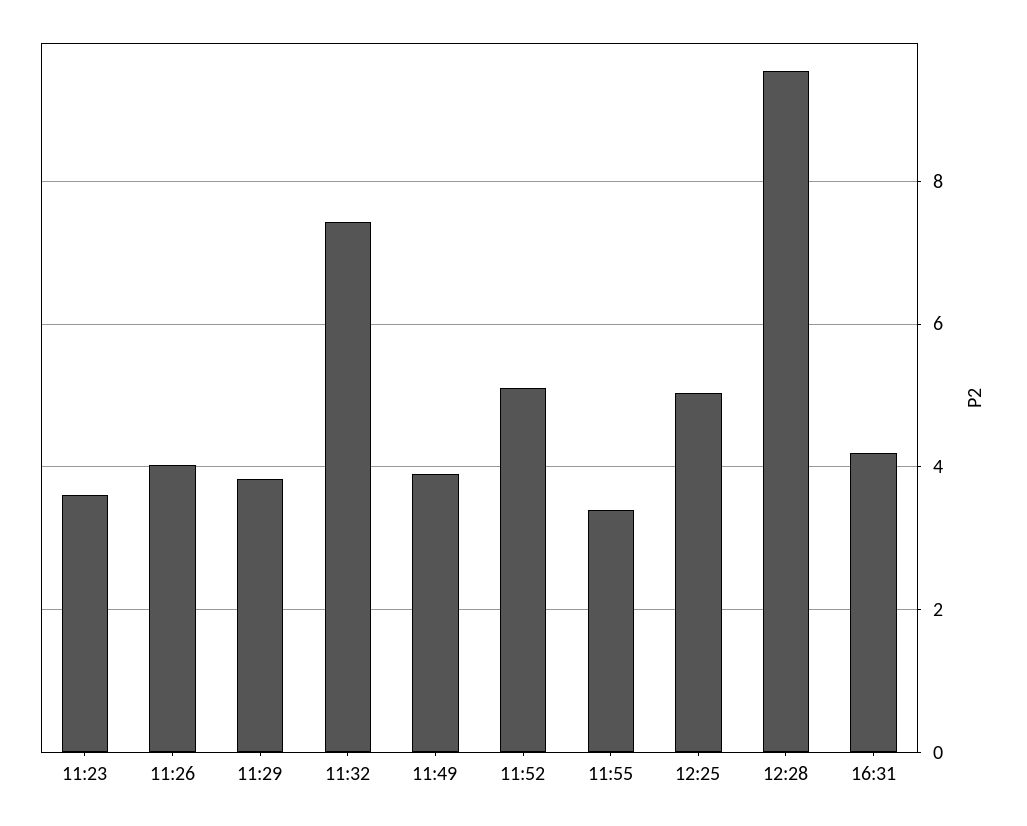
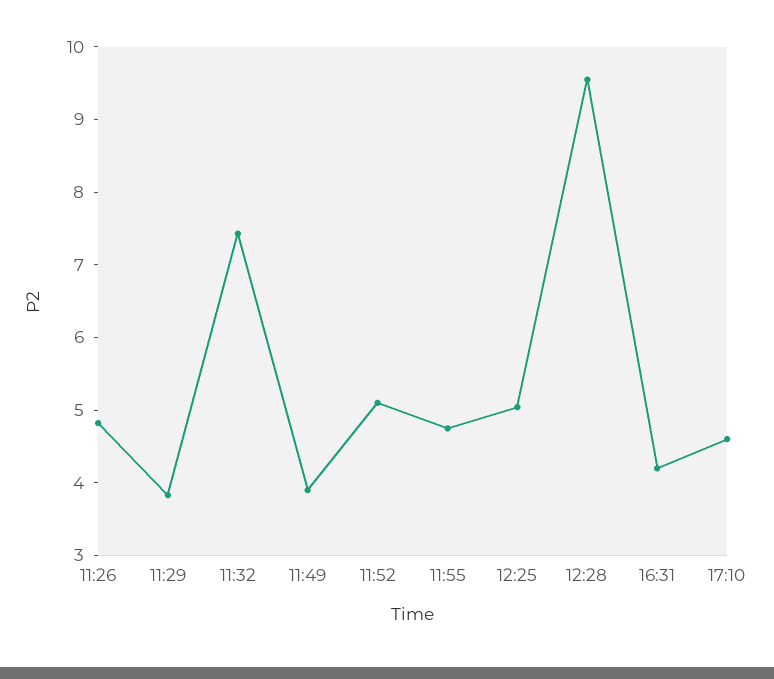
11:23: 3.6 -> none
11:26: 4 -> 4.8
11:55: 3.4 -> 4.8
17:10: none -> 4.6

